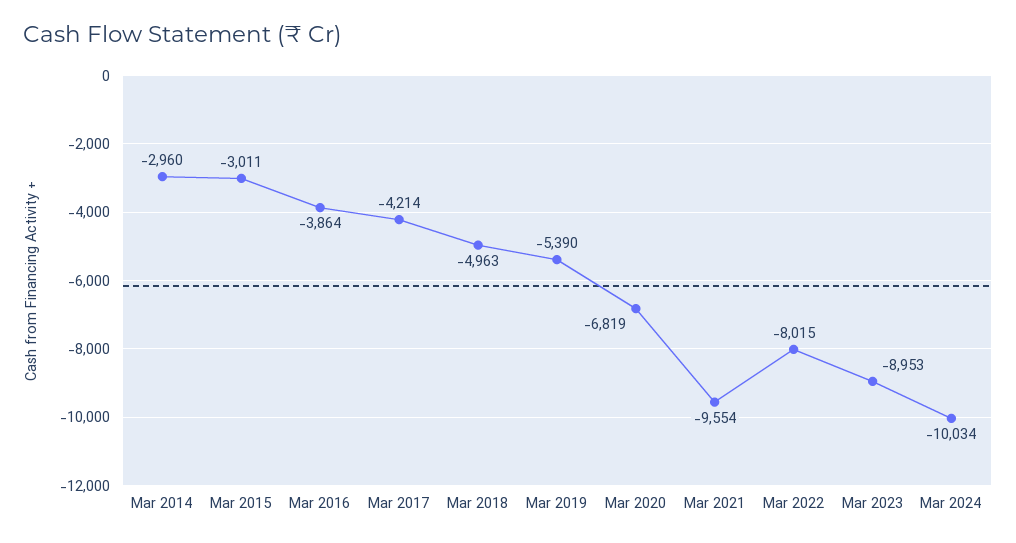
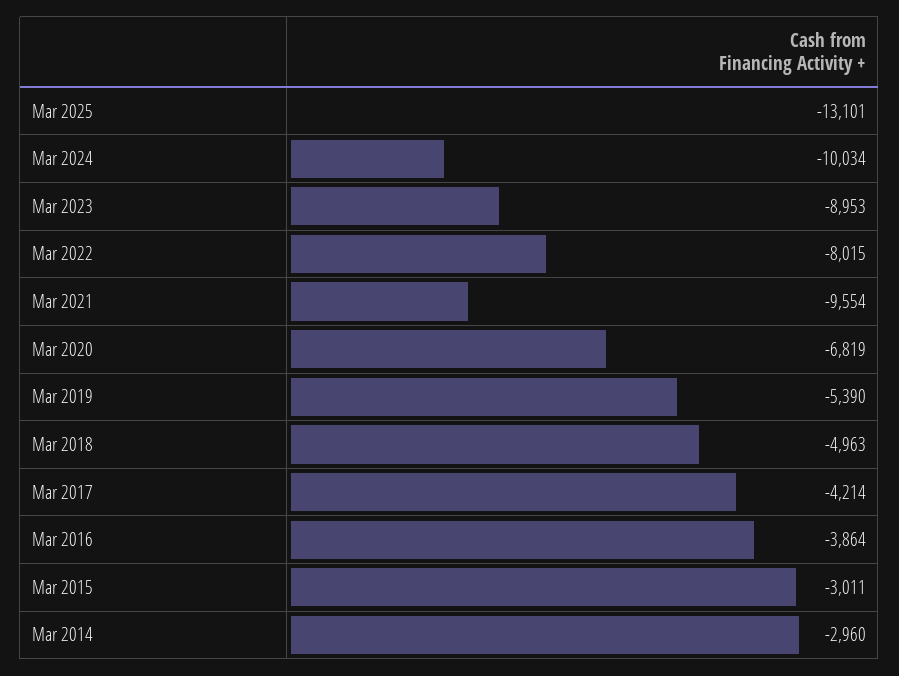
Mar 2025: none -> -13101

